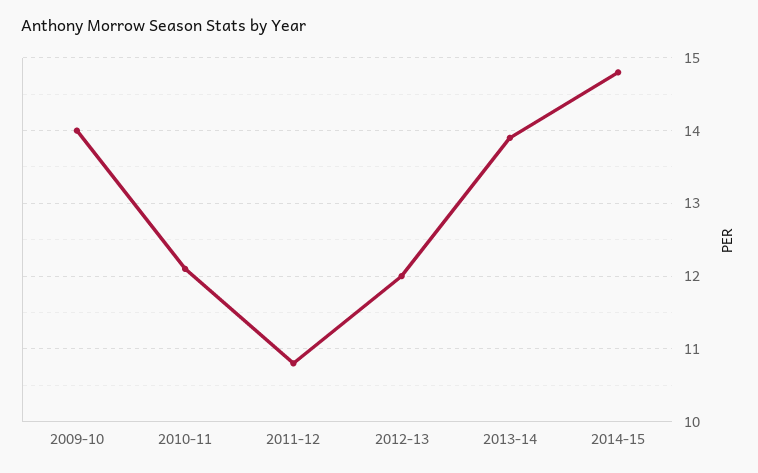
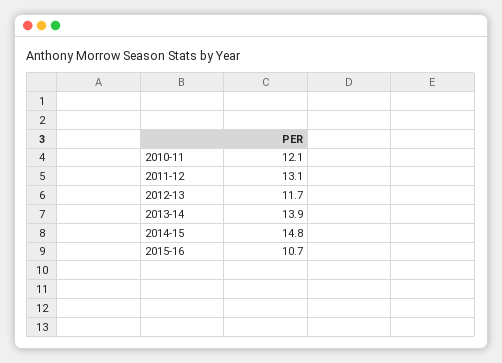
2009-10: 14 -> none
2011-12: 10.8 -> 13.1
2012-13: 12 -> 11.7
2015-16: none -> 10.7

